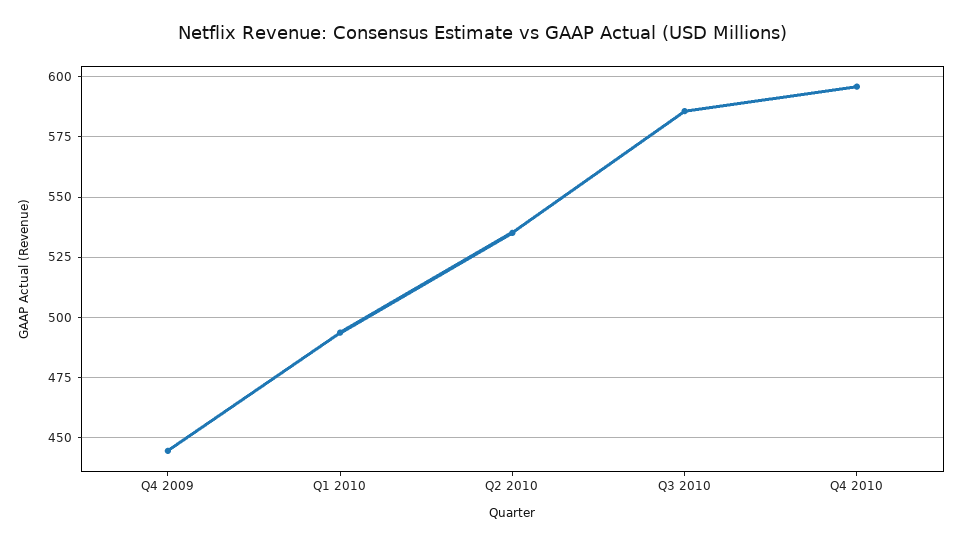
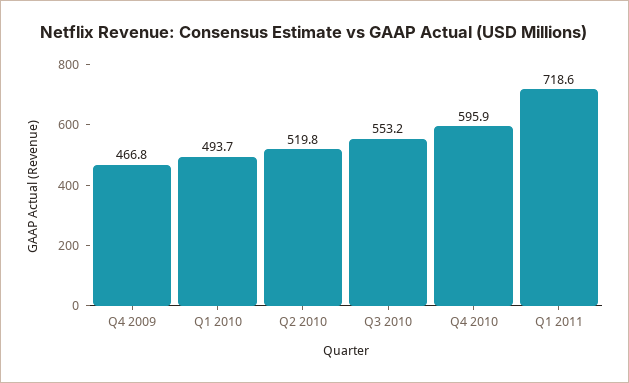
Q4 2009: 445 -> 466.8
Q2 2010: 535 -> 519.8
Q3 2010: 585 -> 553.2
Q1 2011: none -> 718.6

